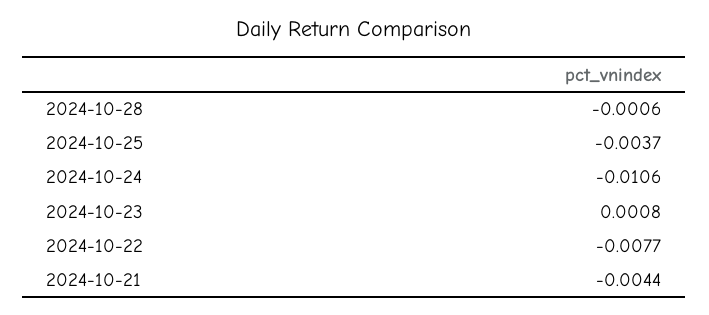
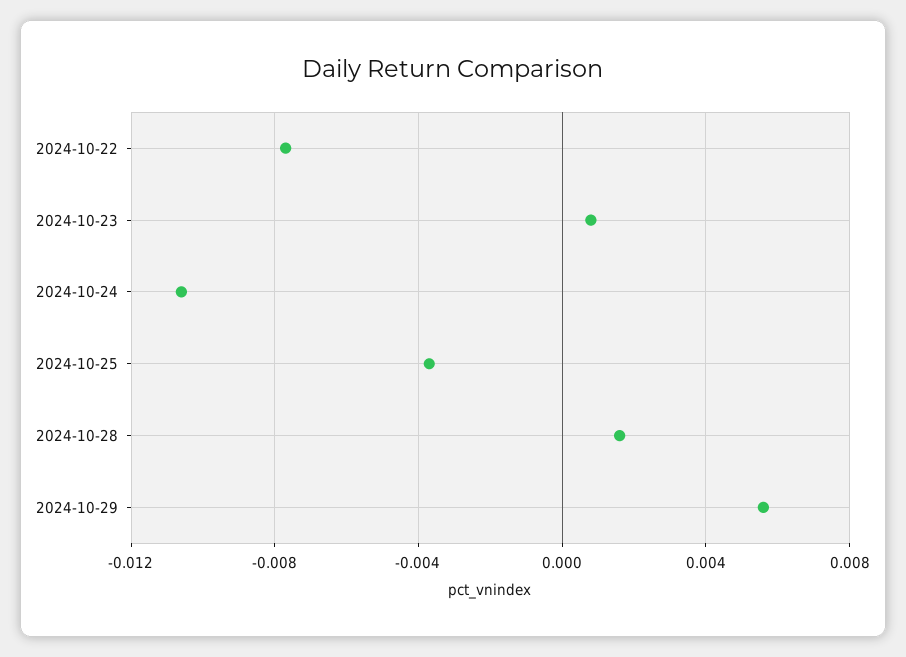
2024-10-28: -0.0006 -> 0.0015
2024-10-21: -0.0044 -> none
2024-10-29: none -> 0.0055

